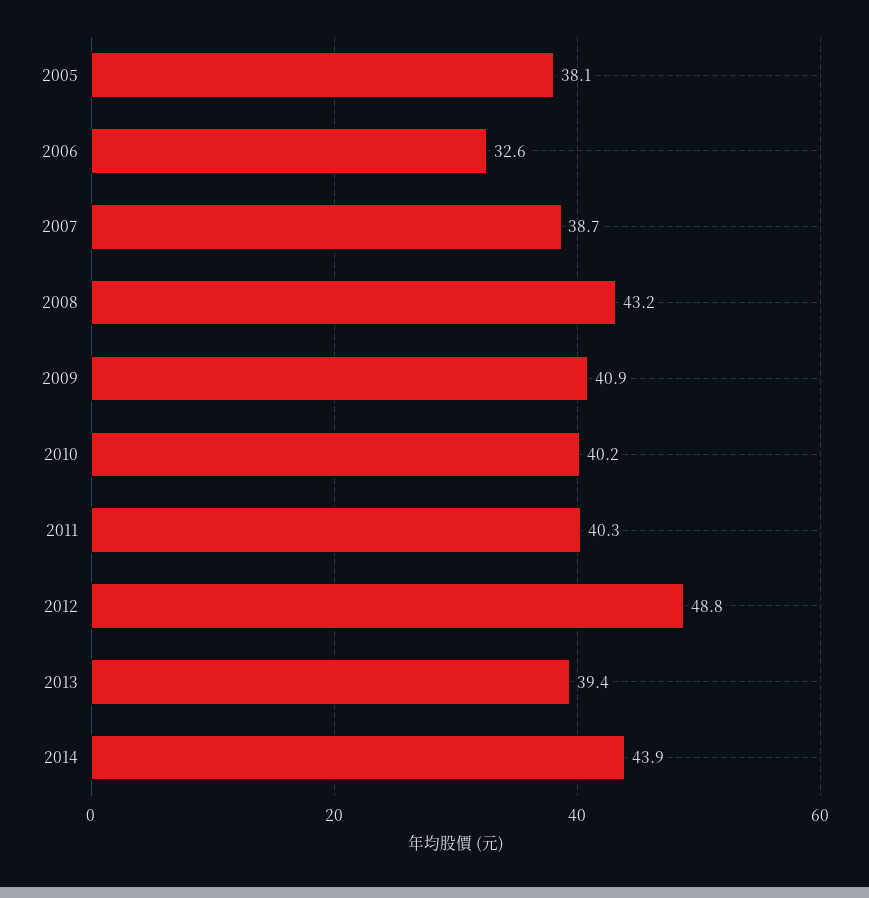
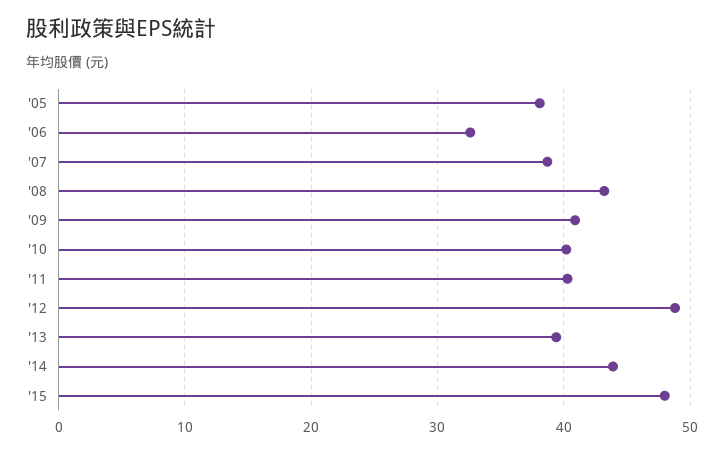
'15: none -> 48

